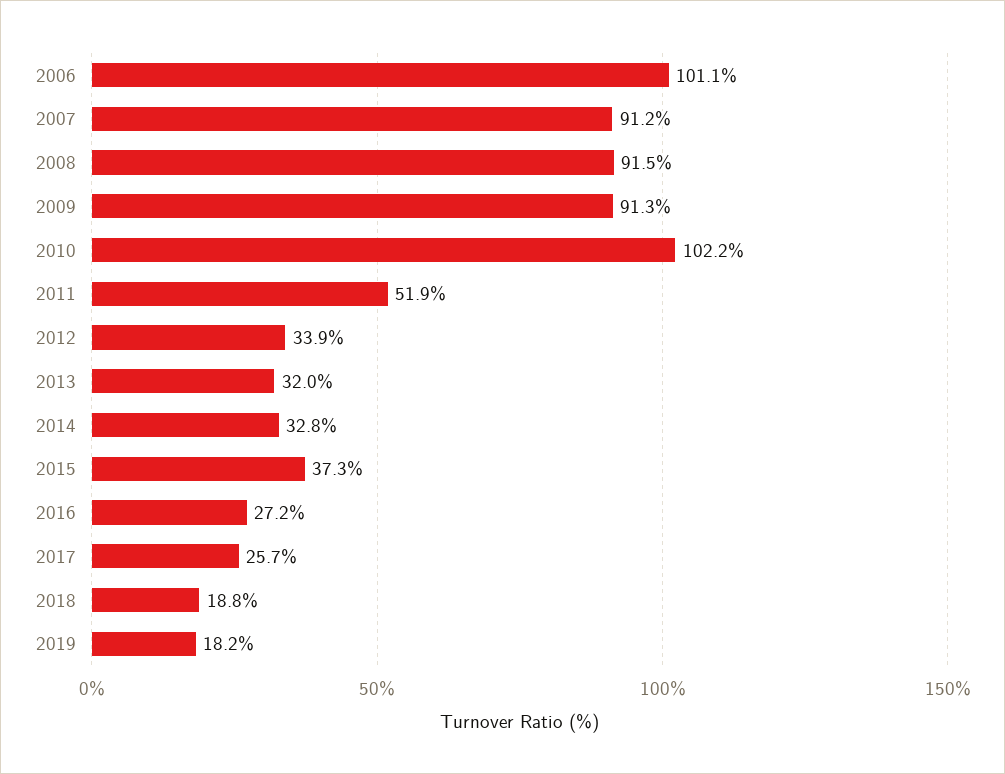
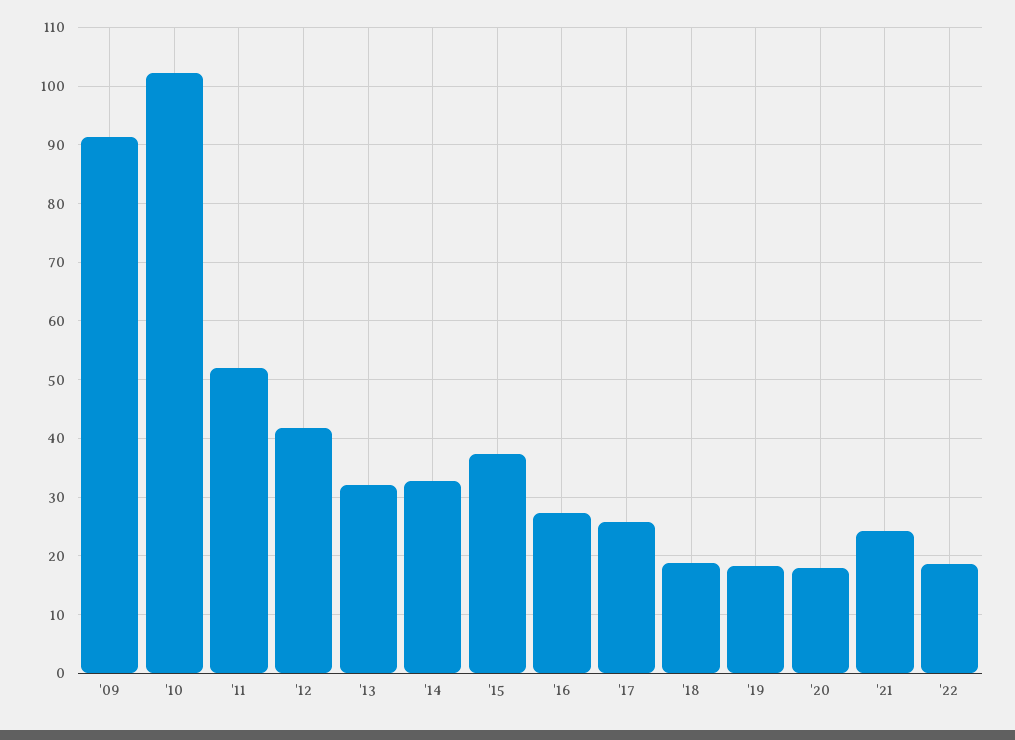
2006: 101.1 -> none
2007: 91.2 -> none
2008: 91.5 -> none
2012: 33.9 -> 42
'20: none -> 18
'21: none -> 24
'22: none -> 18

